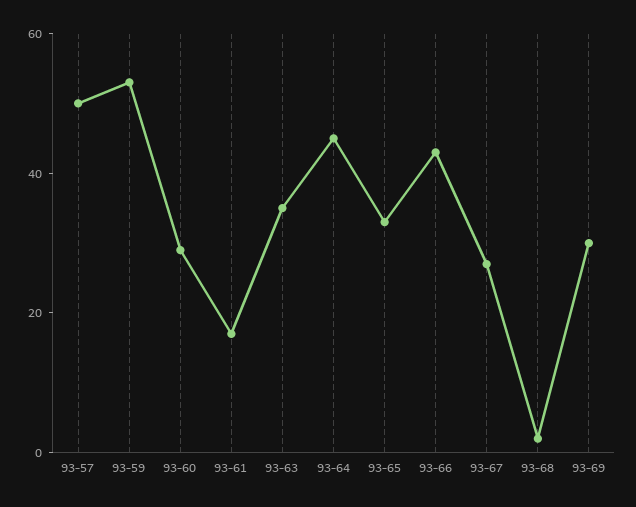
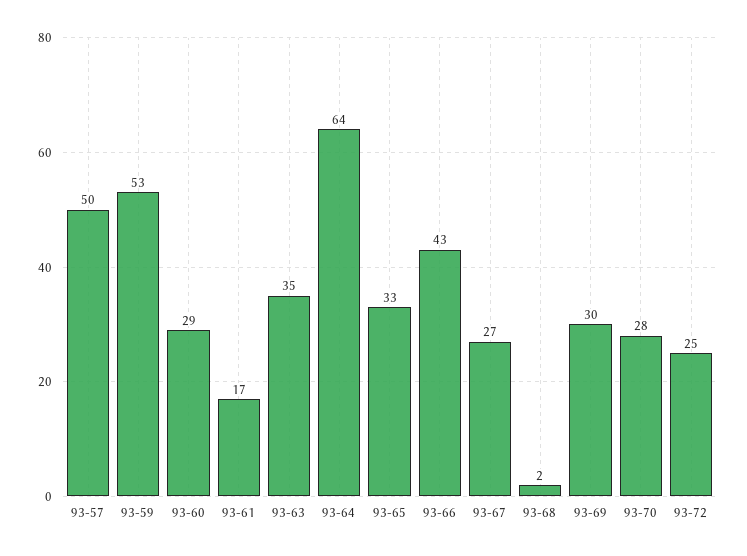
93-64: 45 -> 64
93-70: none -> 28
93-72: none -> 25

